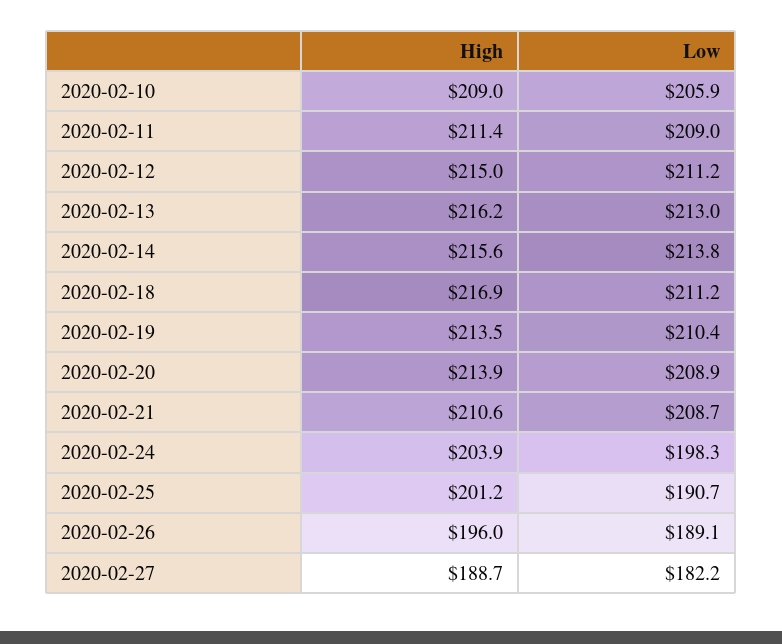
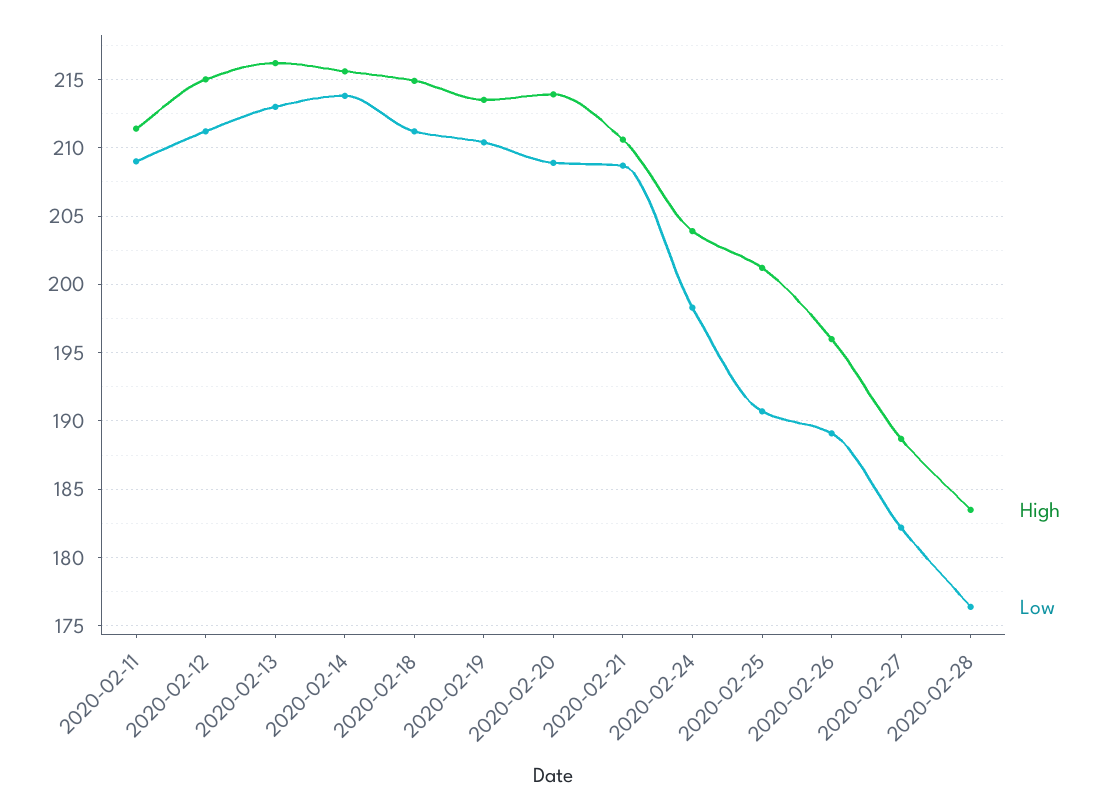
High, 2020-02-10: 209 -> none
Low, 2020-02-10: 205.9 -> none
High, 2020-02-18: 216.9 -> 215
High, 2020-02-28: none -> 183.5
Low, 2020-02-28: none -> 176.5

